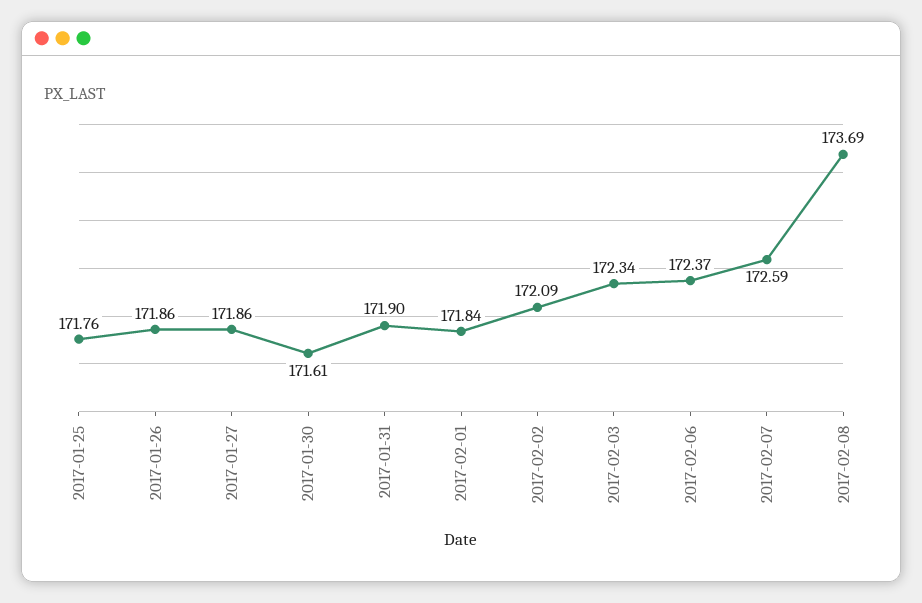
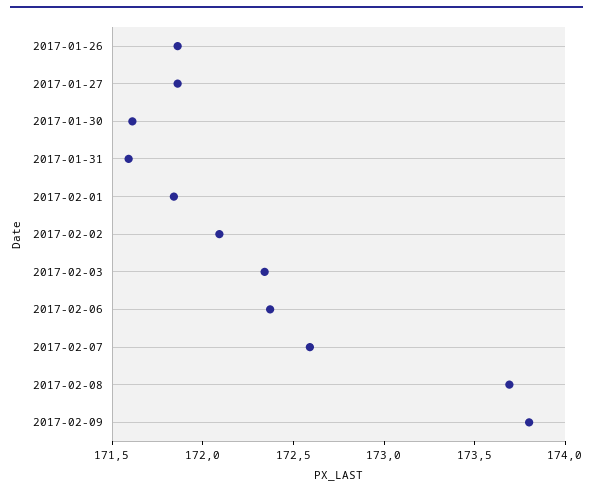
2017-01-25: 171.76 -> none
2017-01-31: 171.9 -> 171.6
2017-02-09: none -> 173.8

